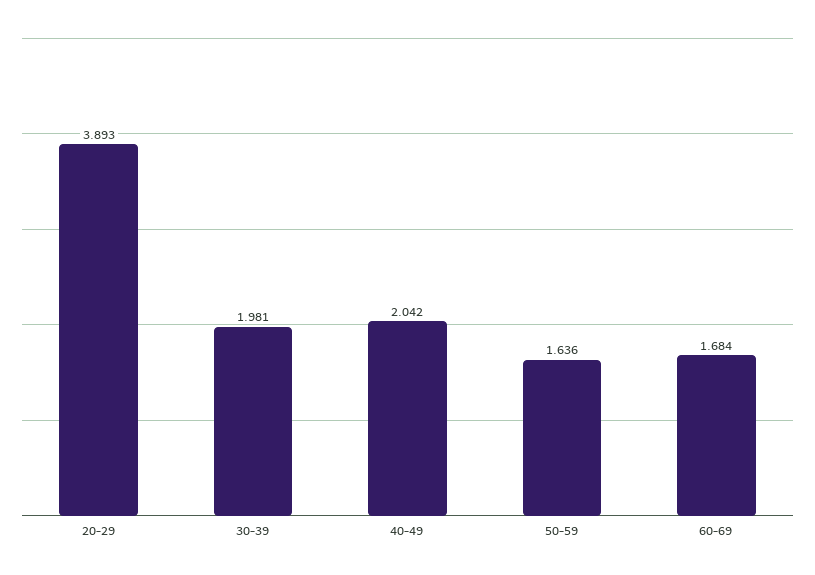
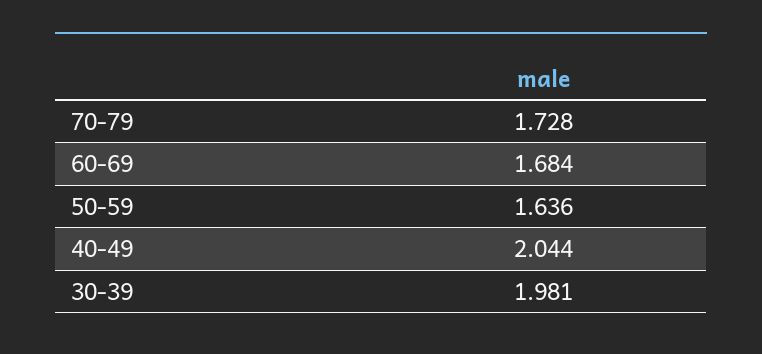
20-29: 3.893 -> none
40-49: 2.042 -> 2.044
70-79: none -> 1.728

